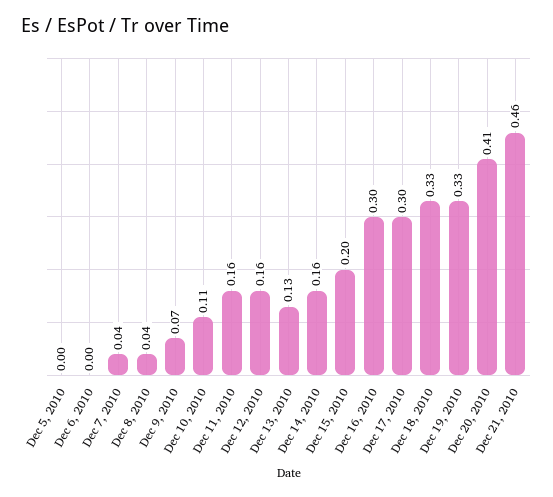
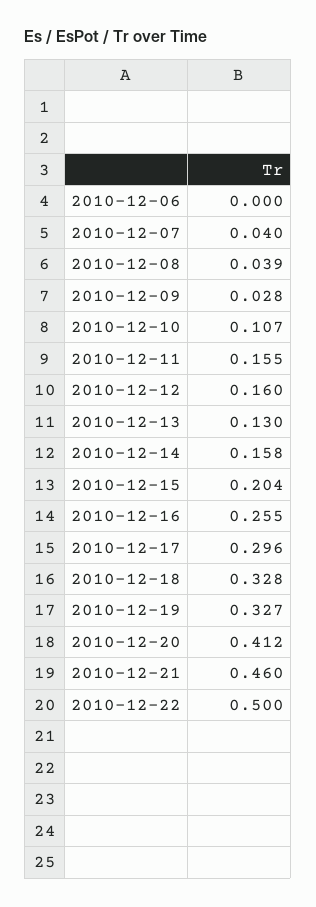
Dec 5, 2010: 0 -> none
Dec 9, 2010: 0.07 -> 0.028
Dec 16, 2010: 0.3 -> 0.255
2010-12-22: none -> 0.5

